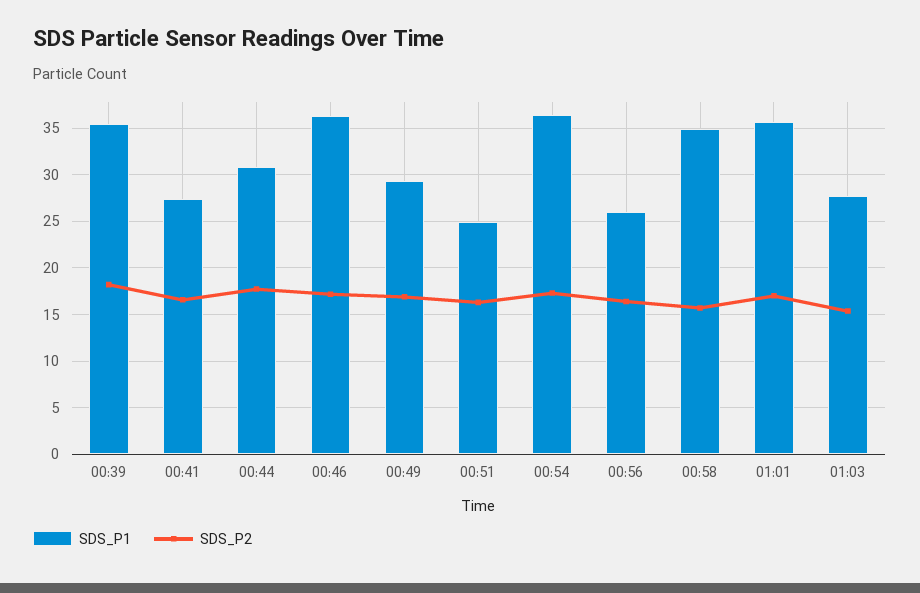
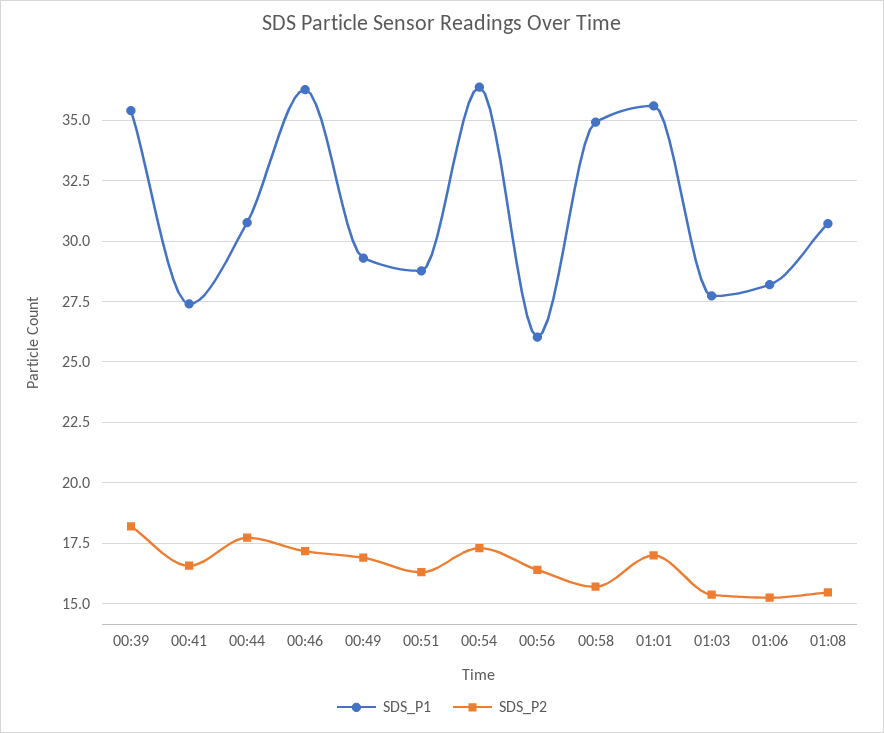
SDS_P1, 00:51: 25 -> 28.75
SDS_P1, 01:06: none -> 28.25
SDS_P2, 01:06: none -> 15.25
SDS_P1, 01:08: none -> 30.75
SDS_P2, 01:08: none -> 15.5

